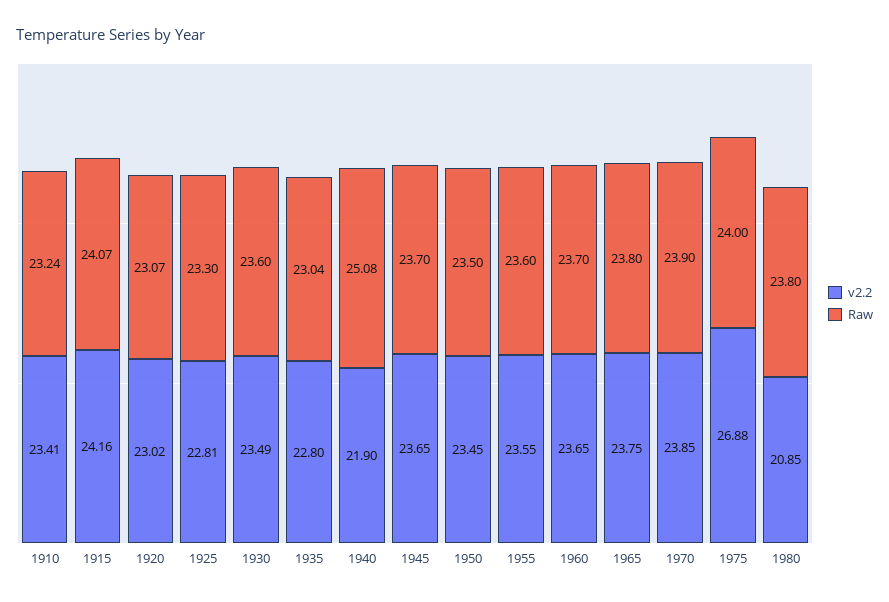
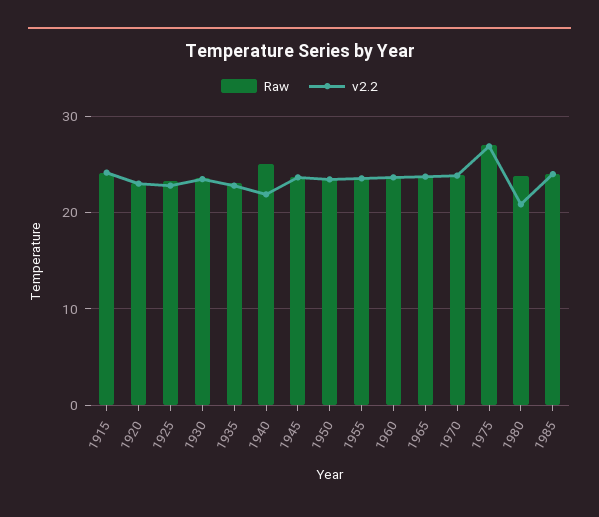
v2.2, 1910: 23.41 -> none
Raw, 1910: 23.24 -> none
Raw, 1975: 24 -> 27
Raw, 1985: none -> 24
v2.2, 1985: none -> 24

